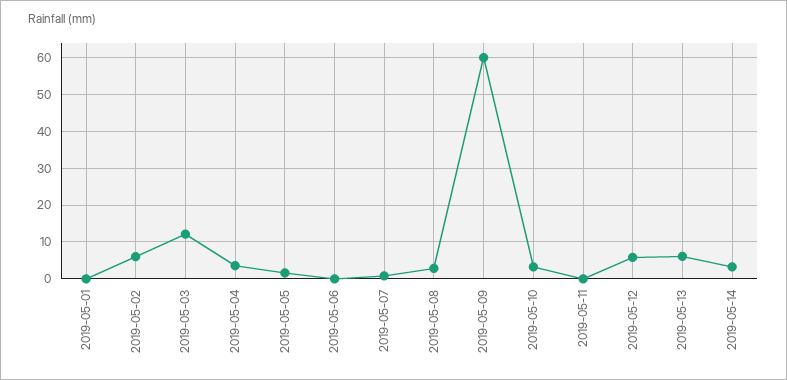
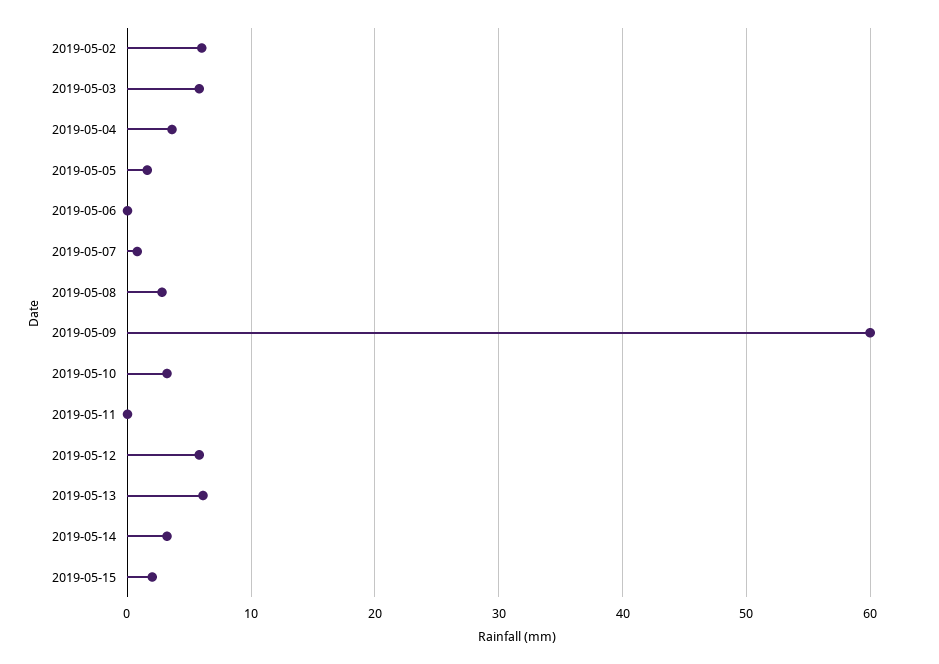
2019-05-01: 0 -> none
2019-05-03: 12 -> 6
2019-05-15: none -> 2

